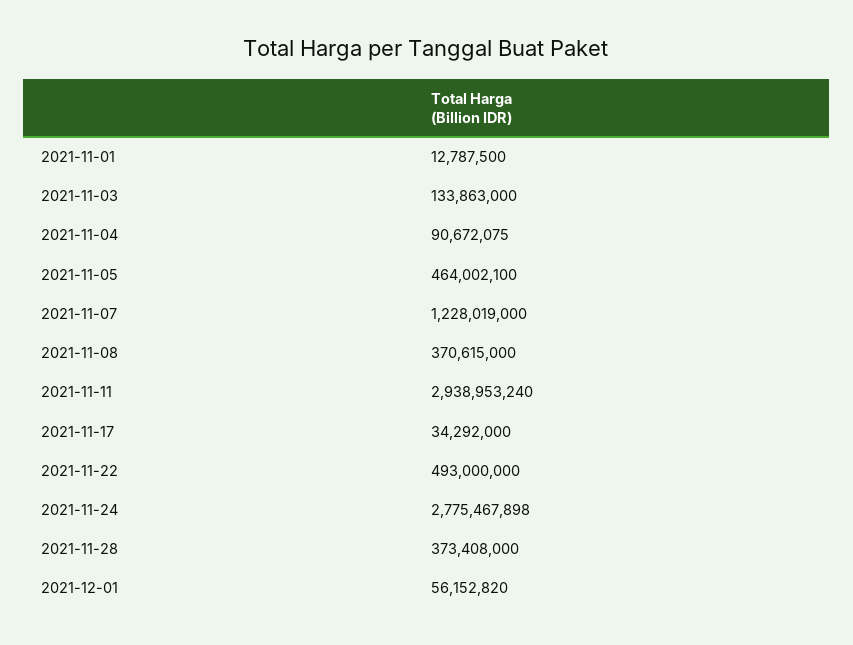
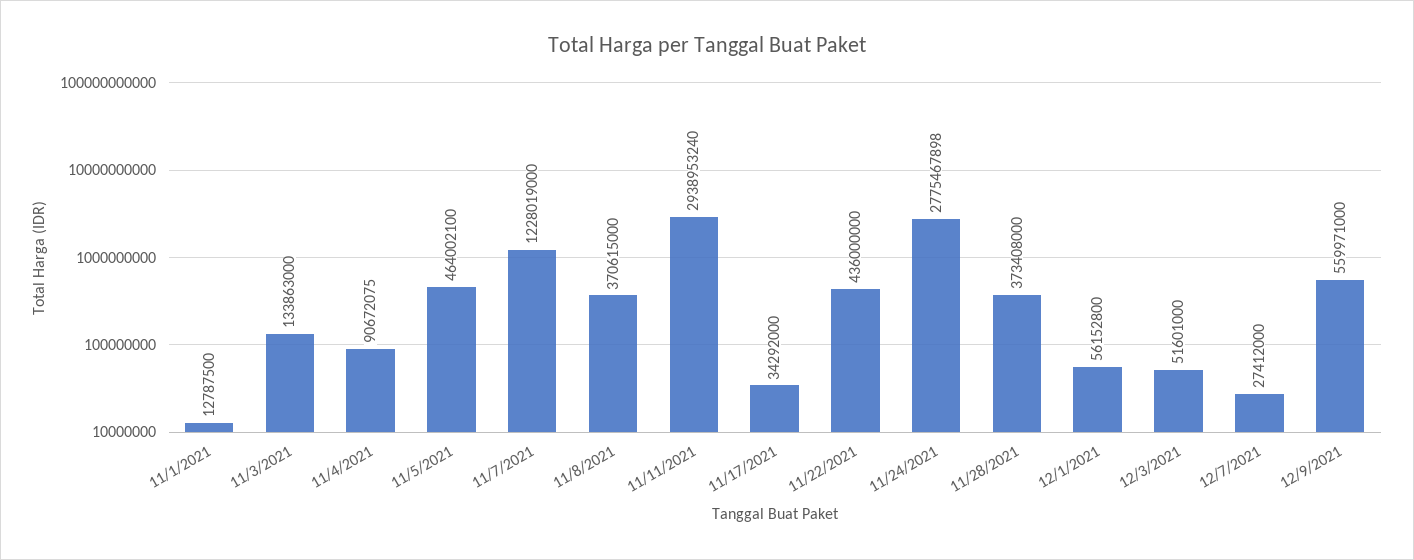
2021-11-22: 493000000 -> 436000000
2021-12-01: 56152820 -> 56152800
12/3/2021: none -> 51601000
12/7/2021: none -> 27412000
12/9/2021: none -> 559971000

